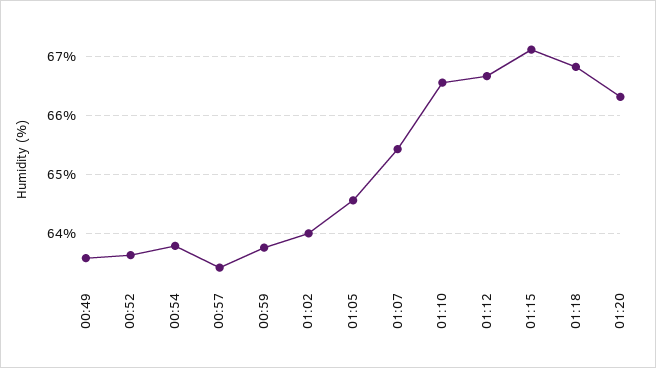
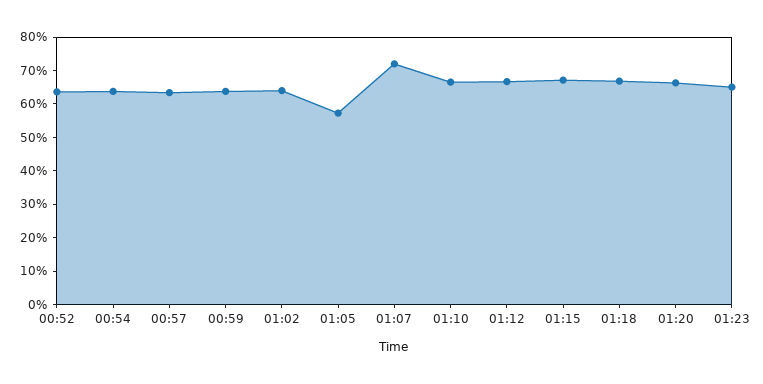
00:49: 63.6 -> none
01:05: 64.6 -> 57.5
01:07: 65.4 -> 72.5
01:23: none -> 65

